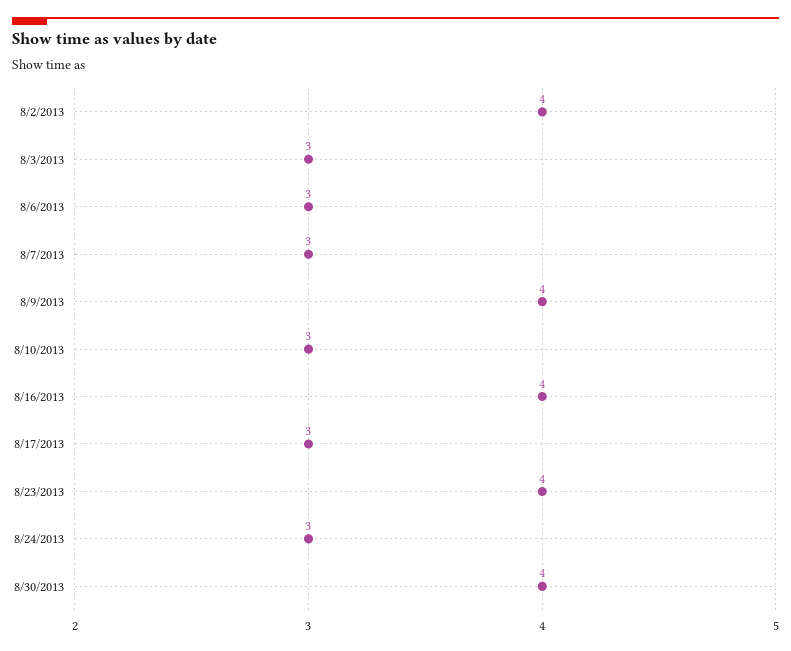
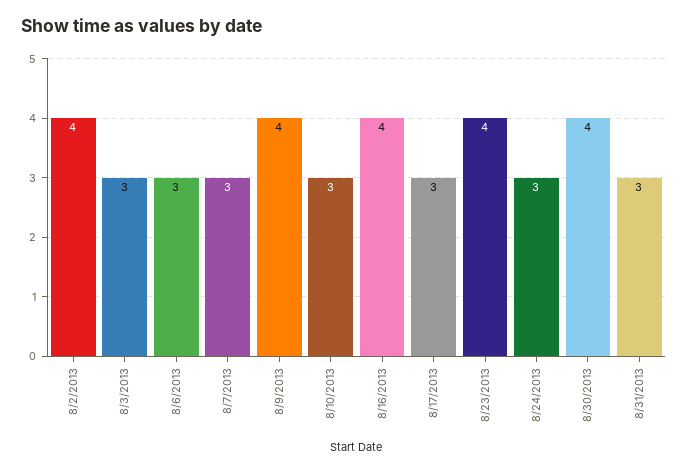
8/31/2013: none -> 3

